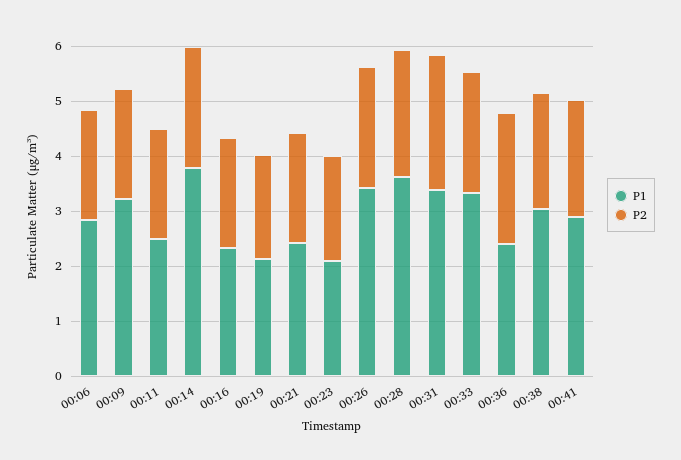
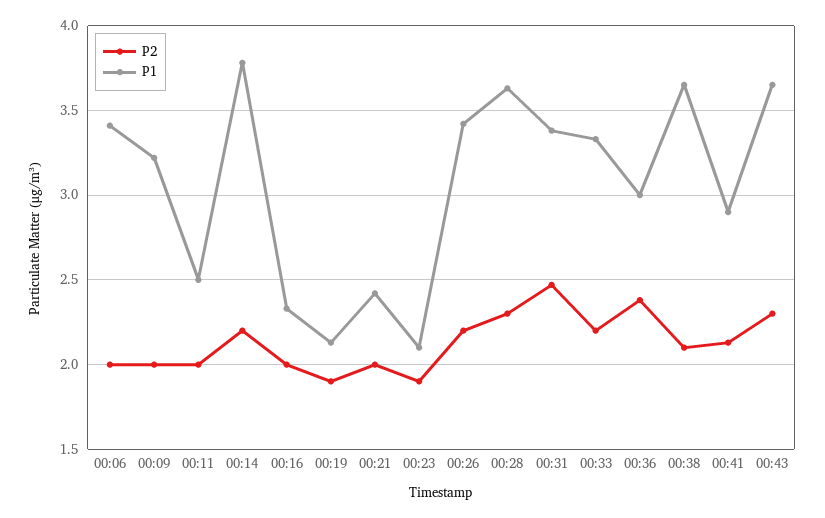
P1, 00:06: 2.8 -> 3.4
P1, 00:36: 2.4 -> 3
P1, 00:38: 3 -> 3.65
P2, 00:43: none -> 2.3
P1, 00:43: none -> 3.65

